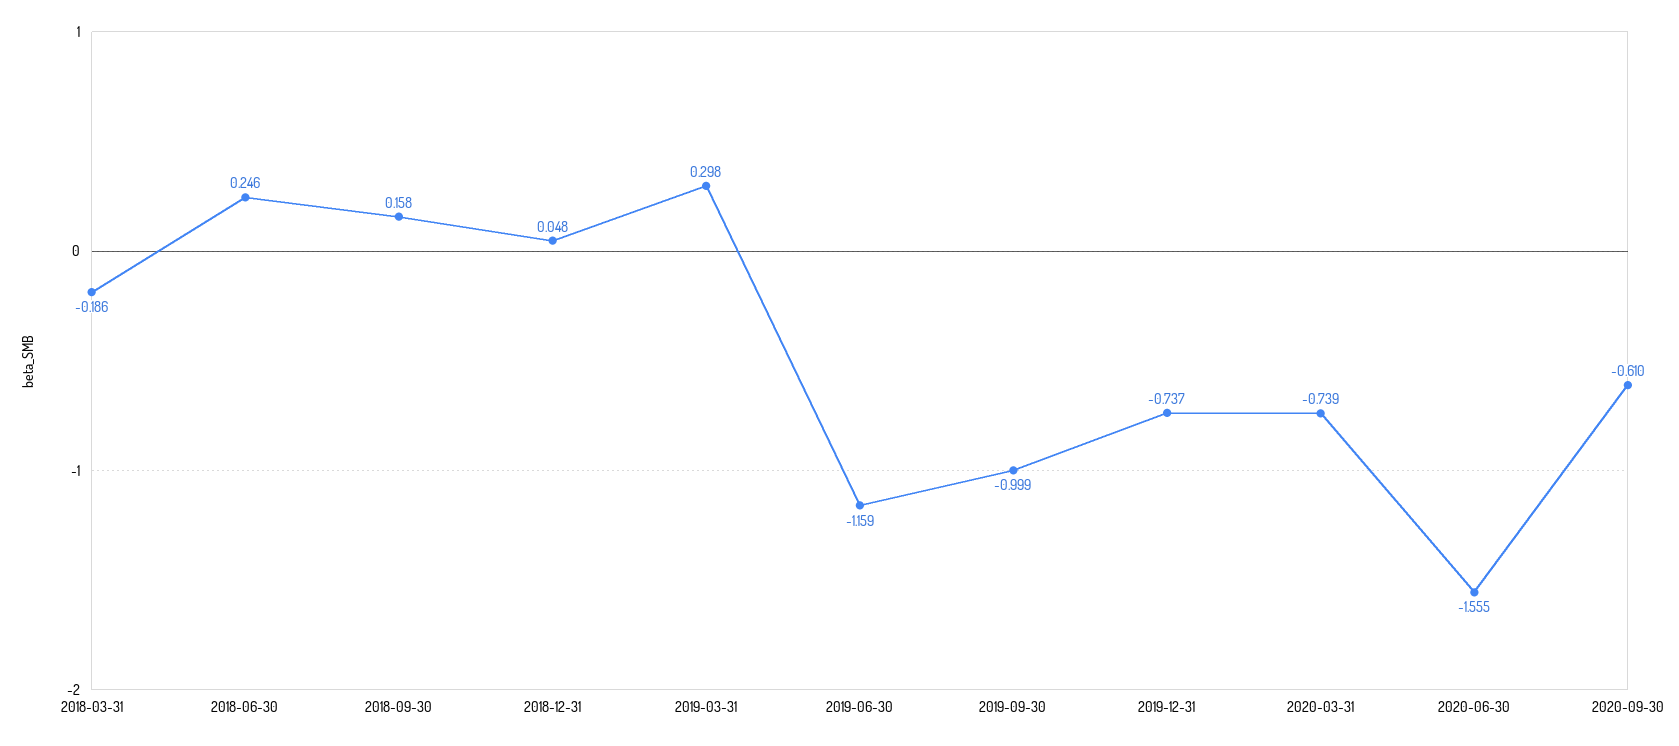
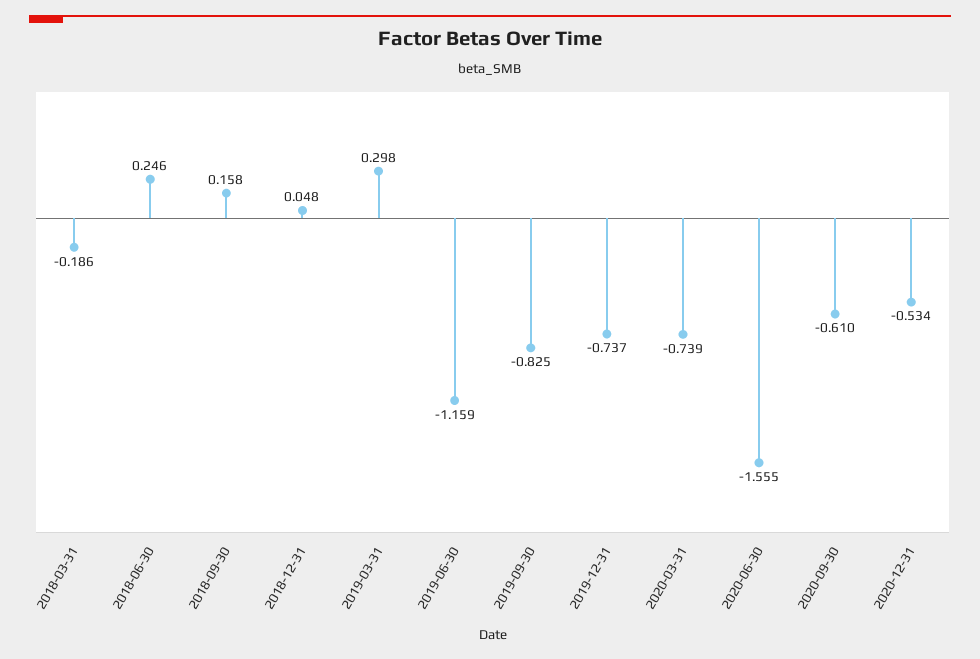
2019-09-30: -0.999 -> -0.825
2020-12-31: none -> -0.534

